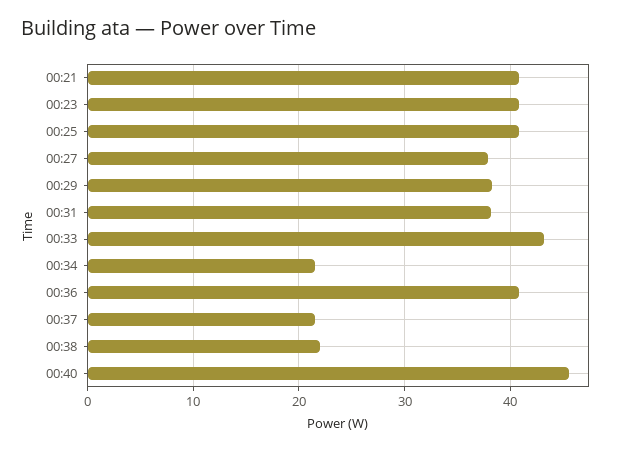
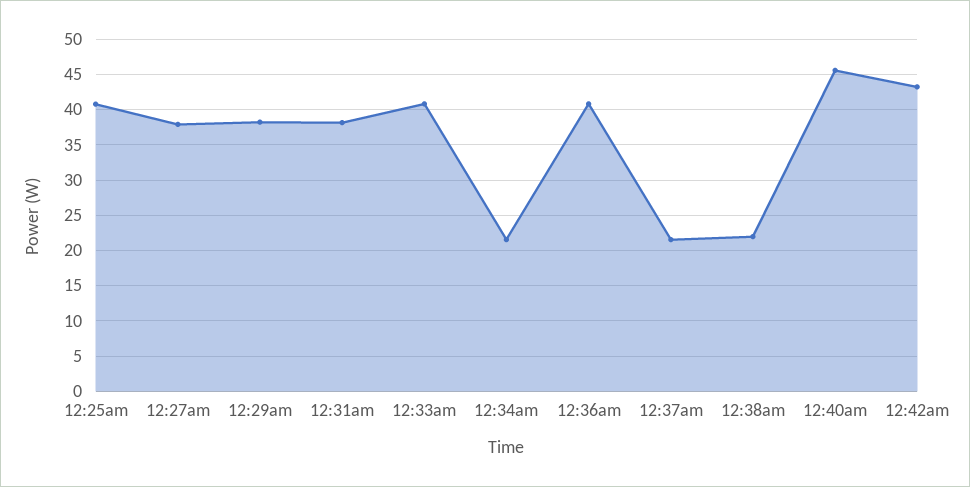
00:21: 41 -> none
00:23: 41 -> none
00:33: 43 -> 41
12:42am: none -> 43

